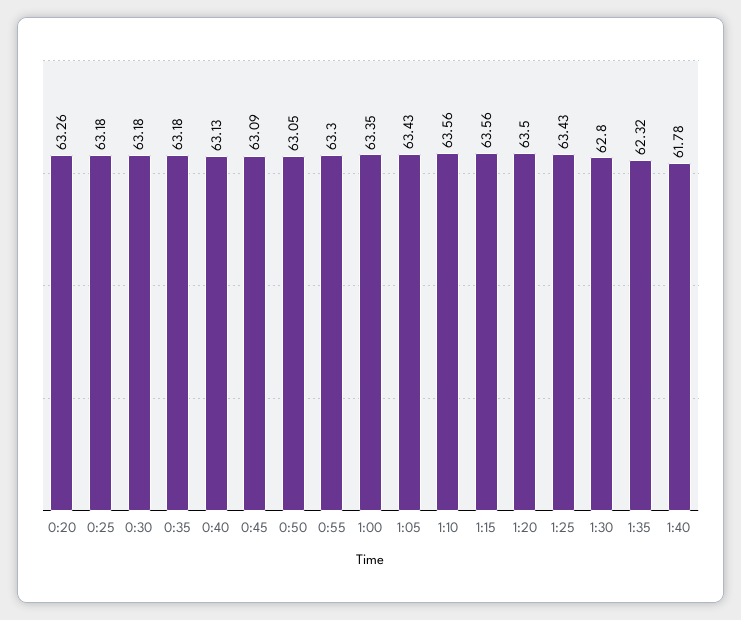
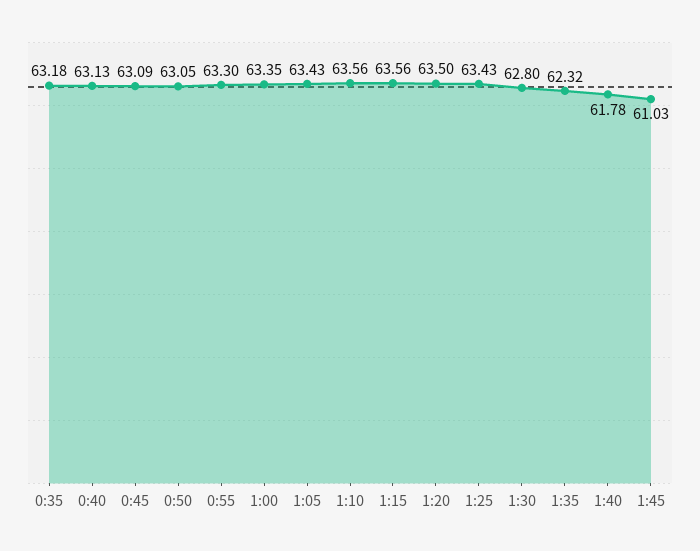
0:20: 63.26 -> none
0:25: 63.18 -> none
0:30: 63.18 -> none
1:45: none -> 61.03

